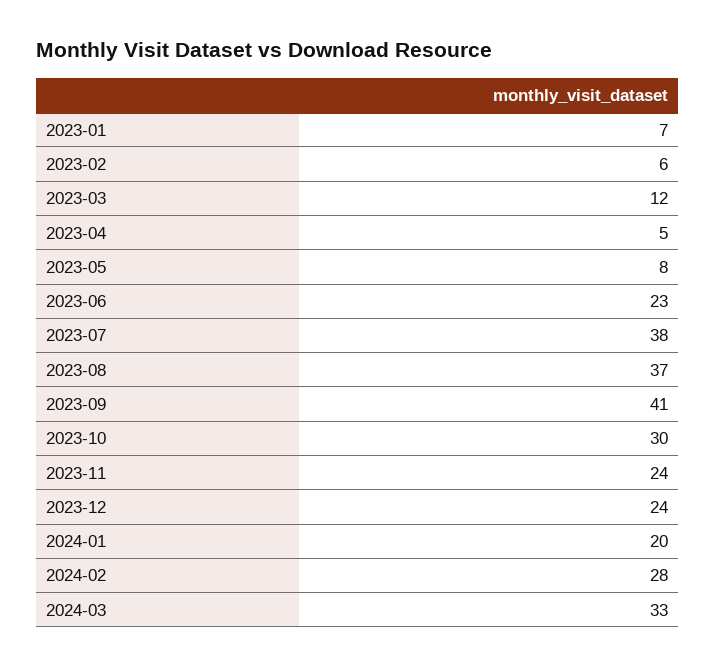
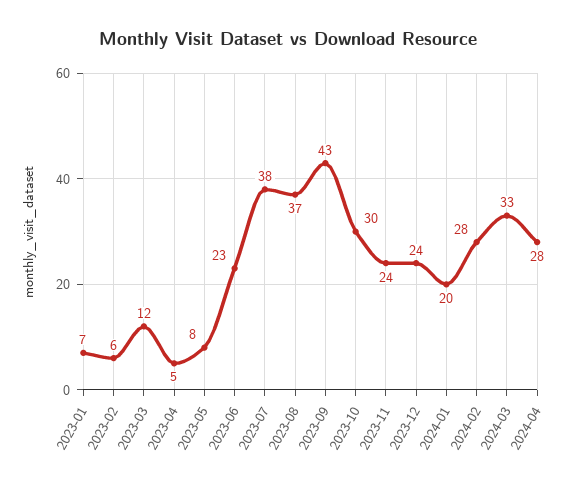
2023-09: 41 -> 43
2024-04: none -> 28

